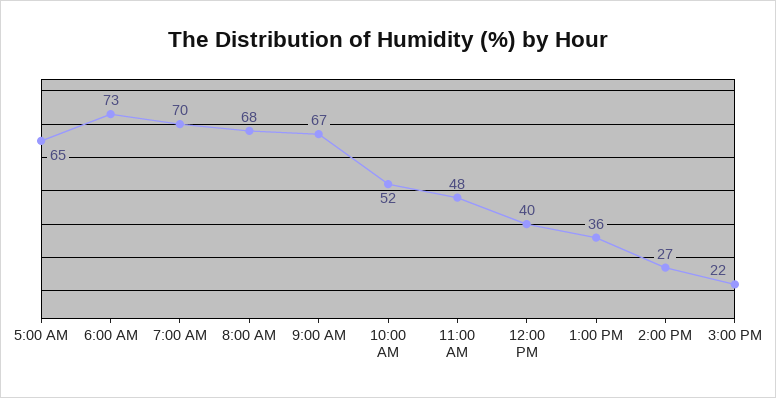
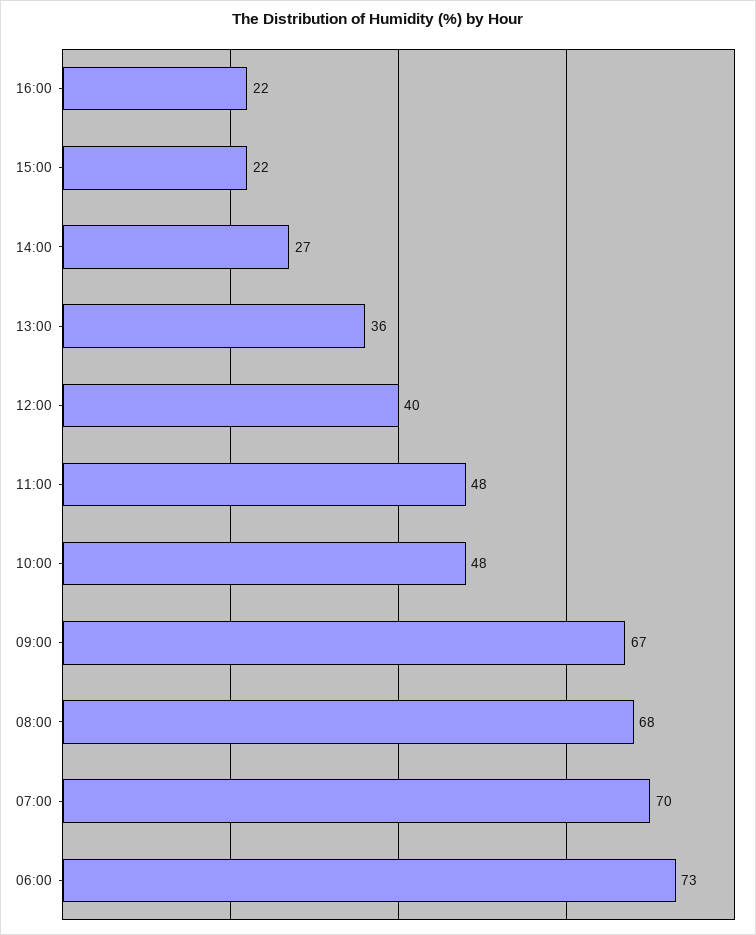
5:00 AM: 65 -> none
10:00 AM: 52 -> 48
16:00: none -> 22

